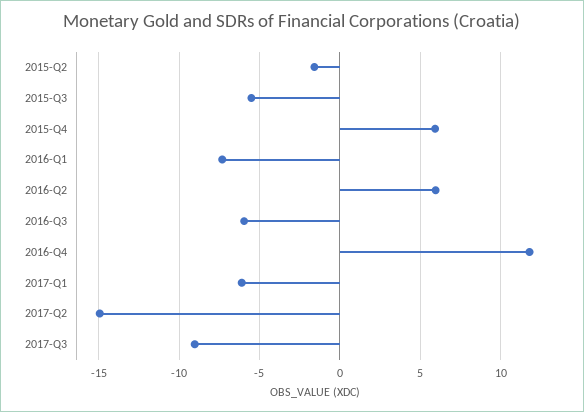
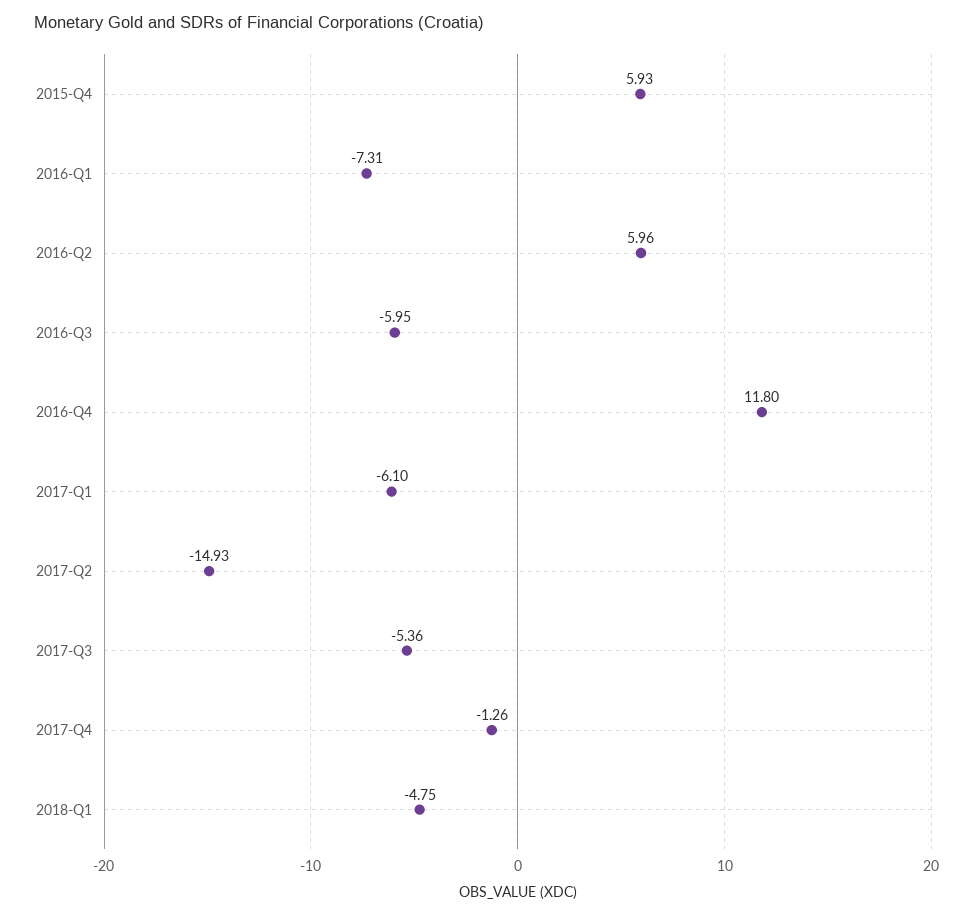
2015-Q2: -1.5 -> none
2015-Q3: -5.5 -> none
2017-Q3: -9 -> -5.36
2017-Q4: none -> -1.26
2018-Q1: none -> -4.75

